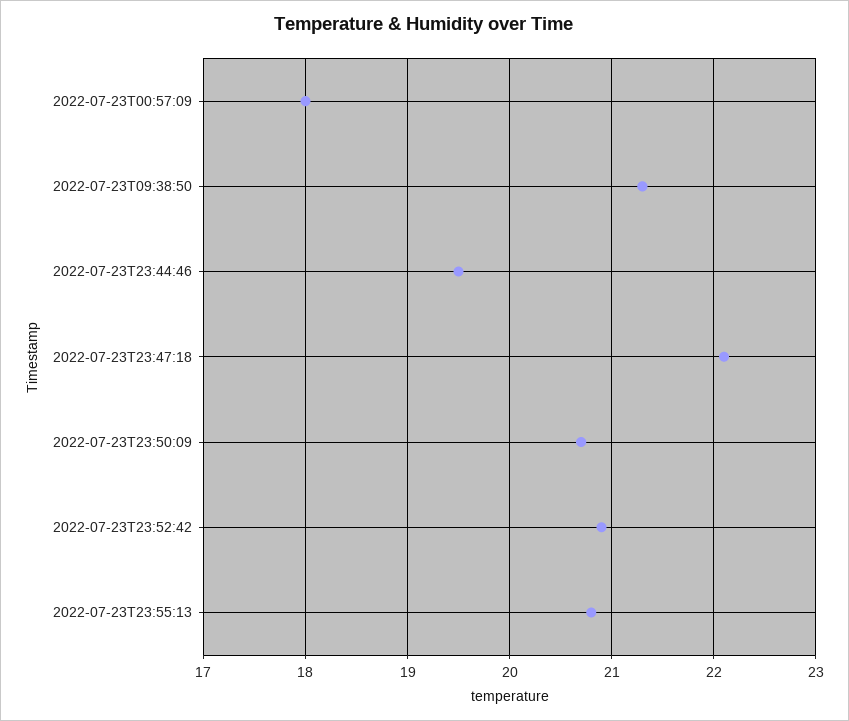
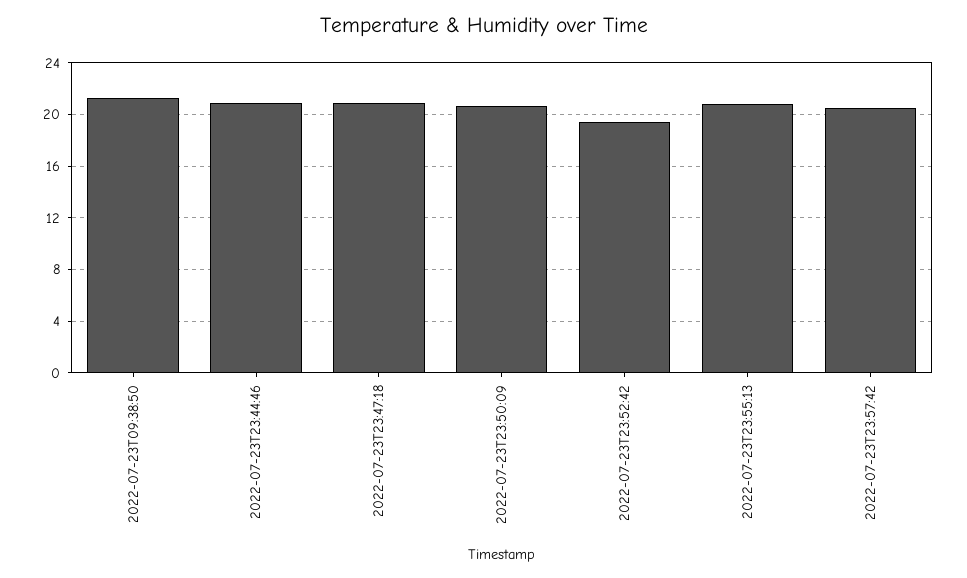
2022-07-23T00:57:09: 18 -> none
2022-07-23T23:44:46: 19.5 -> 21
2022-07-23T23:47:18: 22.1 -> 21
2022-07-23T23:52:42: 20.9 -> 19.5
2022-07-23T23:57:42: none -> 20.5

